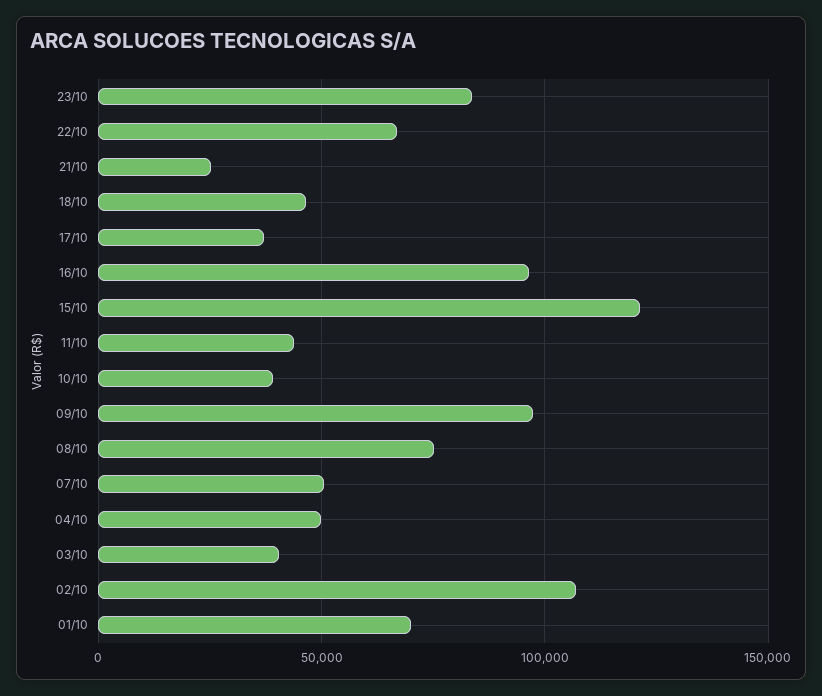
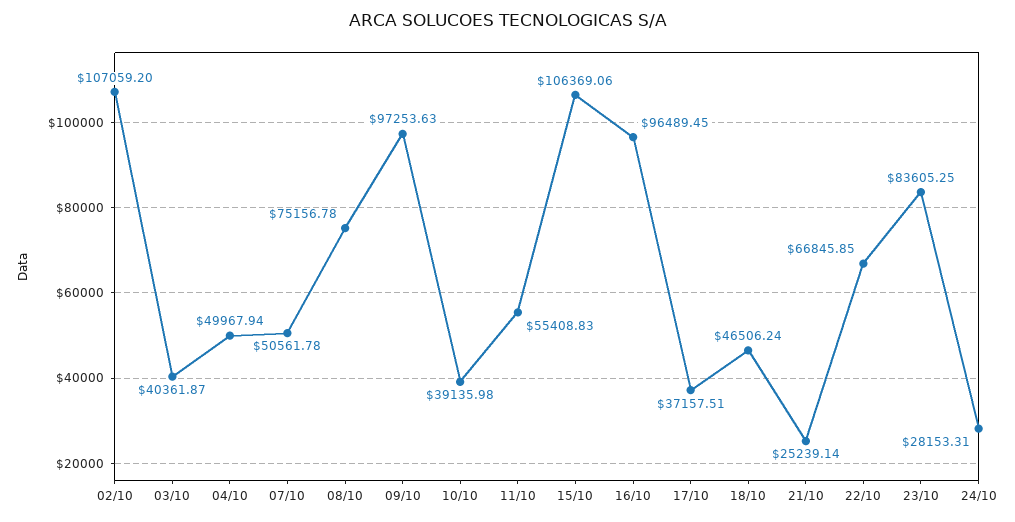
15/10: 120000 -> 106369.06
11/10: 45000 -> 55408.83
01/10: 70000 -> none
24/10: none -> 28153.31

